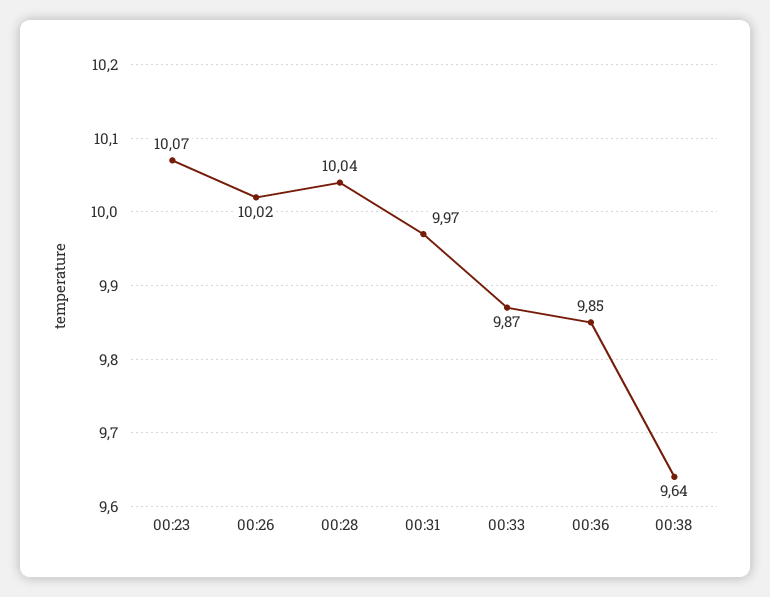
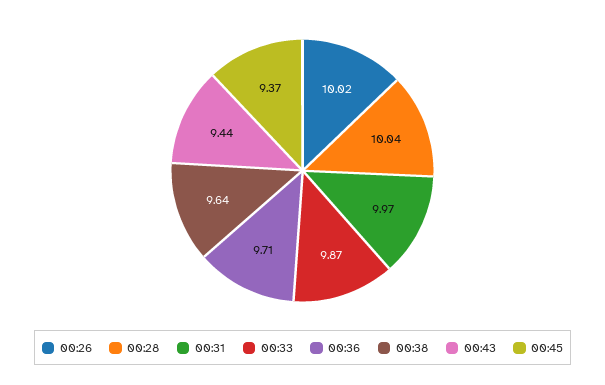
00:23: 10.07 -> none
00:36: 9.85 -> 9.71
00:43: none -> 9.44
00:45: none -> 9.37

